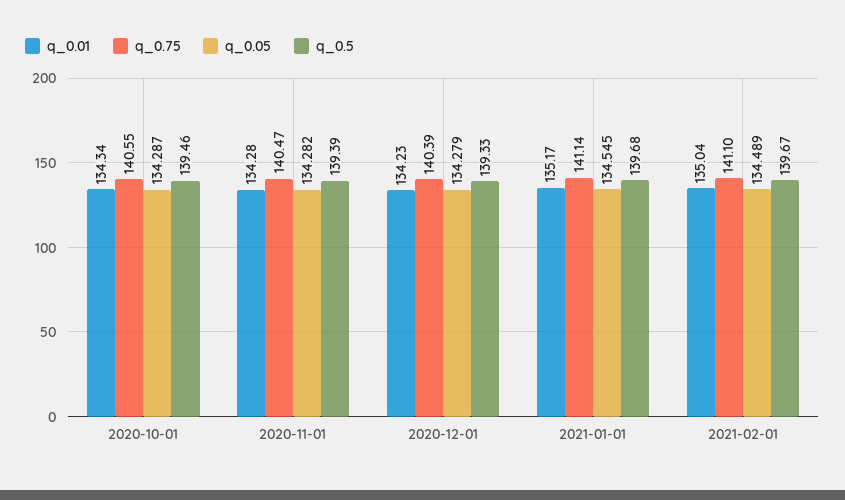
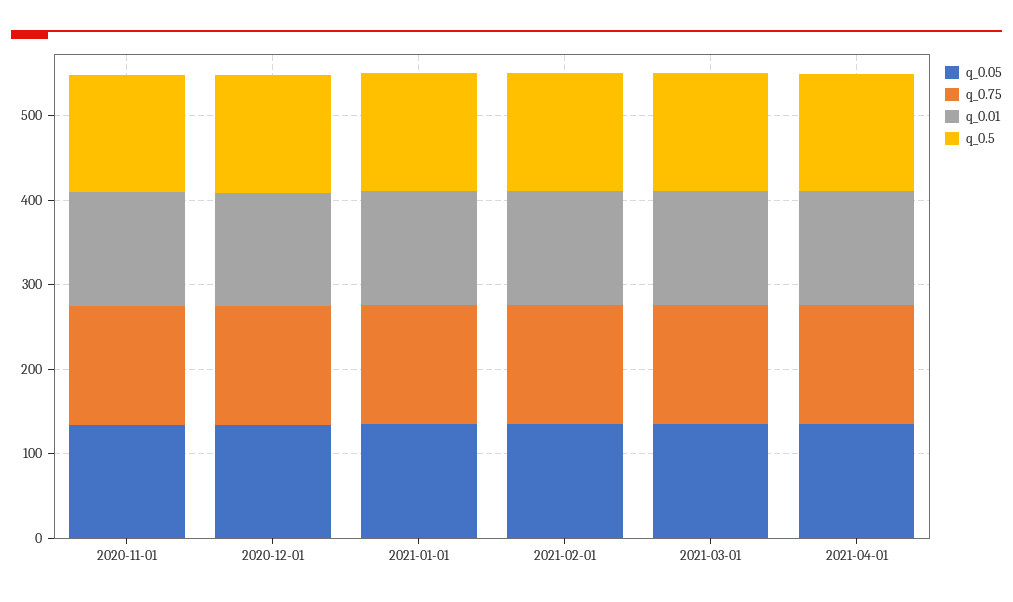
q_0.01, 2020-10-01: 134.34 -> none
q_0.75, 2020-10-01: 140.55 -> none
q_0.05, 2020-10-01: 134.287 -> none
q_0.5, 2020-10-01: 139.46 -> none
q_0.05, 2021-03-01: none -> 140
q_0.75, 2021-03-01: none -> 140
q_0.01, 2021-03-01: none -> 140
q_0.5, 2021-03-01: none -> 140
q_0.05, 2021-04-01: none -> 140
q_0.75, 2021-04-01: none -> 140
q_0.01, 2021-04-01: none -> 140
q_0.5, 2021-04-01: none -> 140

